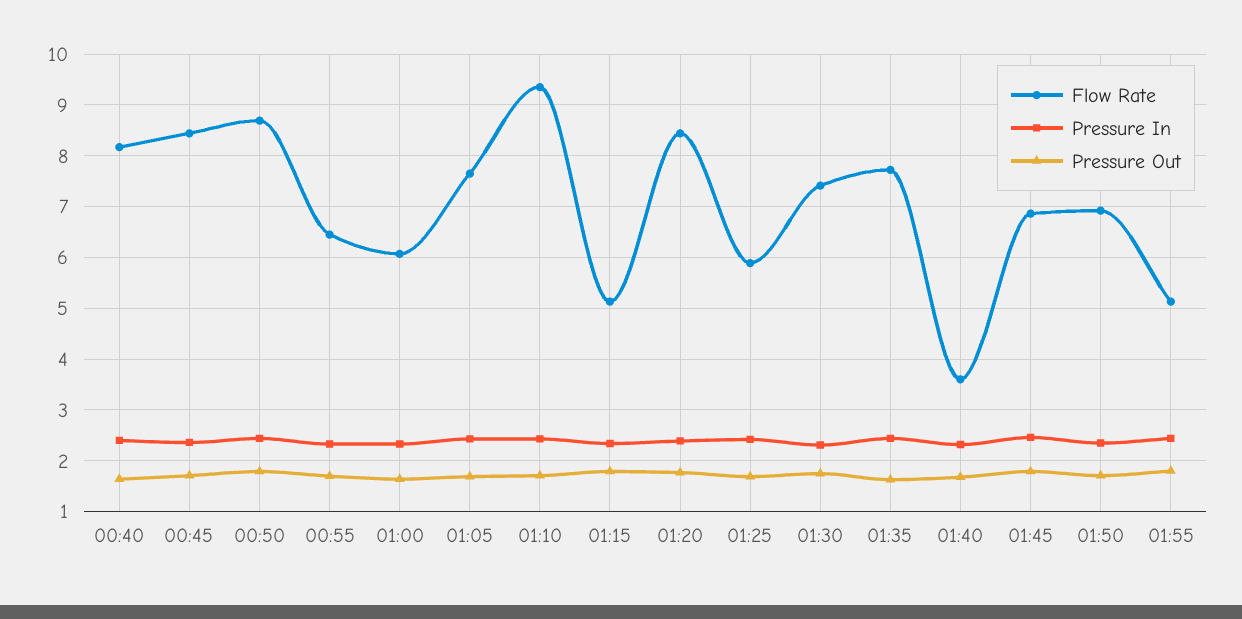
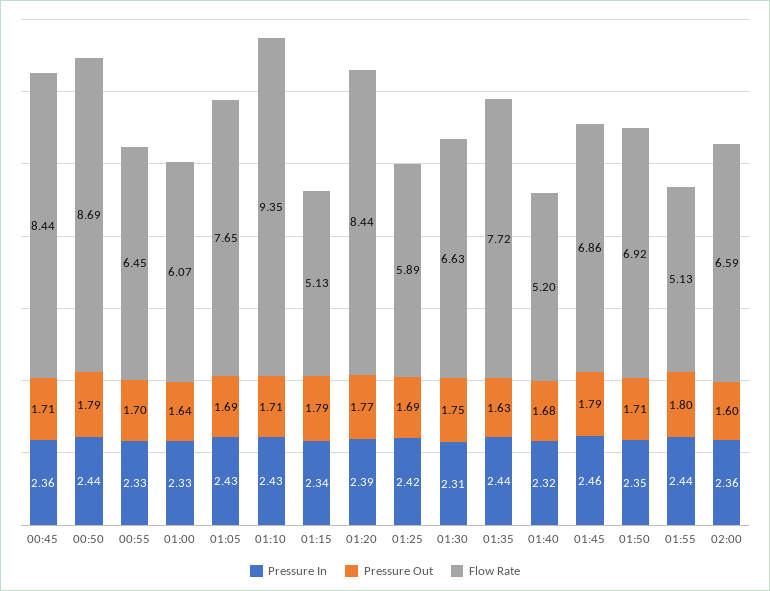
Flow Rate, 00:40: 8.2 -> none
Pressure In, 00:40: 2.4 -> none
Pressure Out, 00:40: 1.6 -> none
Flow Rate, 01:30: 7.4 -> 6.63
Flow Rate, 01:40: 3.6 -> 5.2
Pressure In, 02:00: none -> 2.36
Pressure Out, 02:00: none -> 1.6
Flow Rate, 02:00: none -> 6.59

